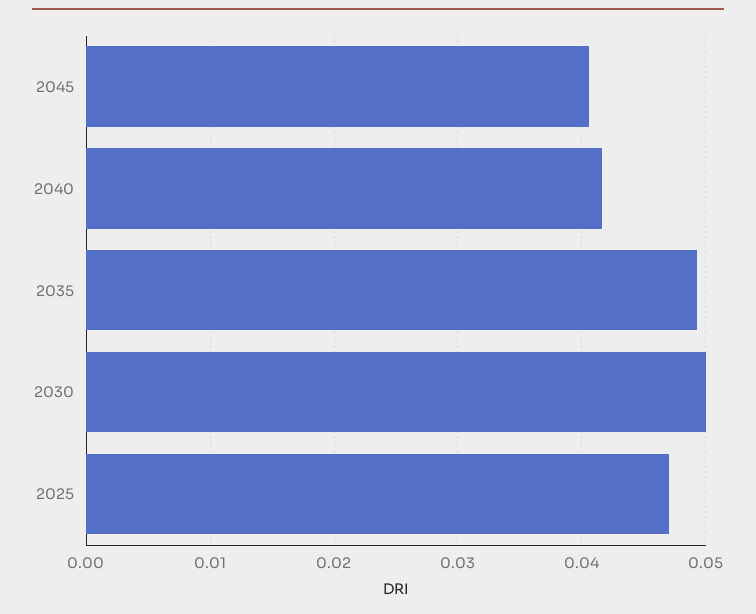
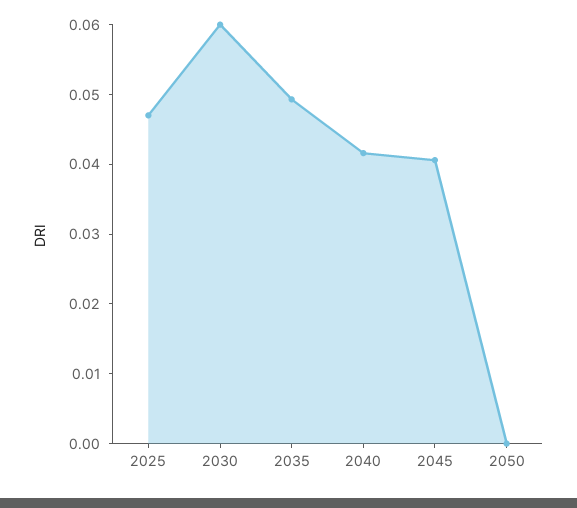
2030: 0.05 -> 0.06
2050: none -> 0

